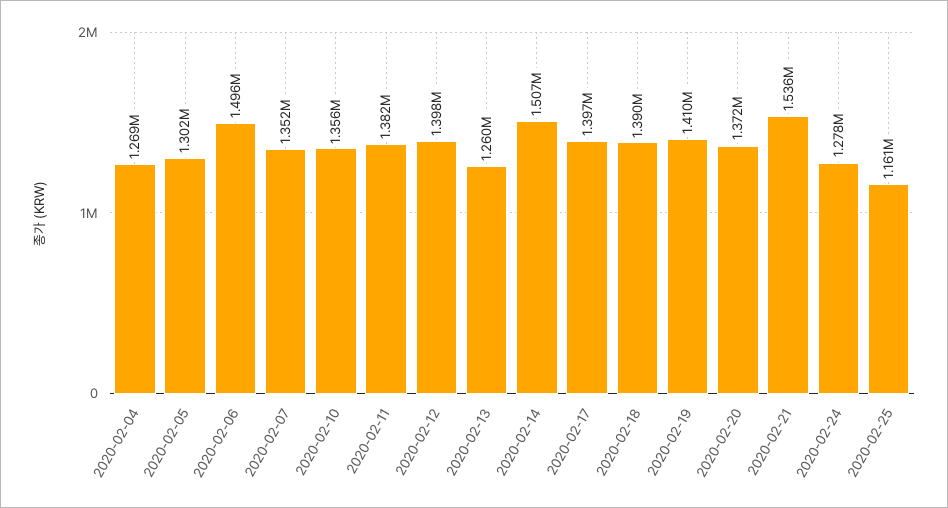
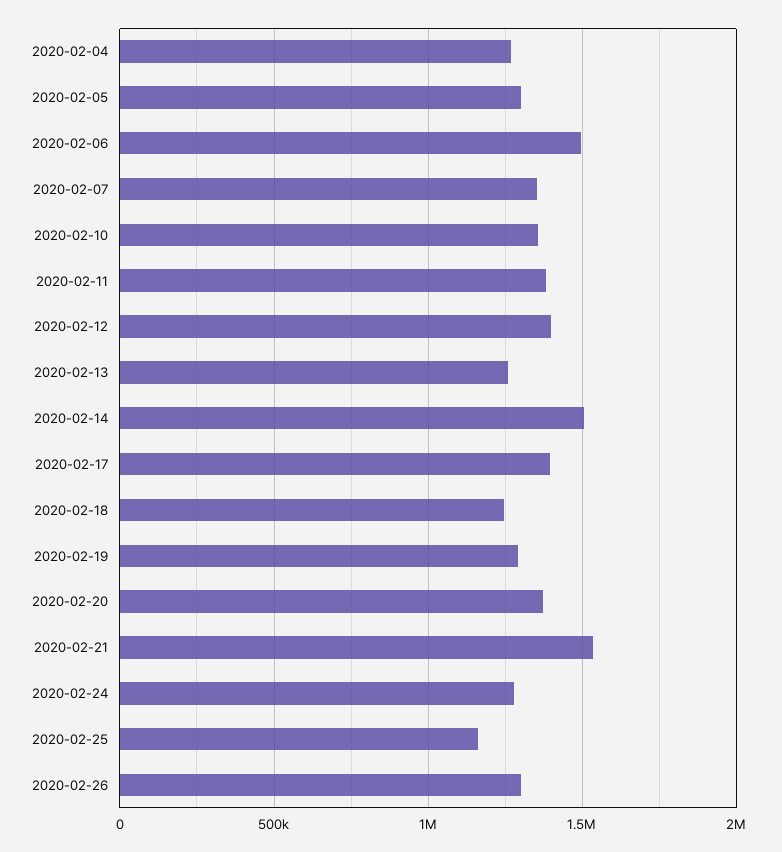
2020-02-18: 1390000 -> 1250000
2020-02-19: 1410000 -> 1300000
2020-02-26: none -> 1300000

